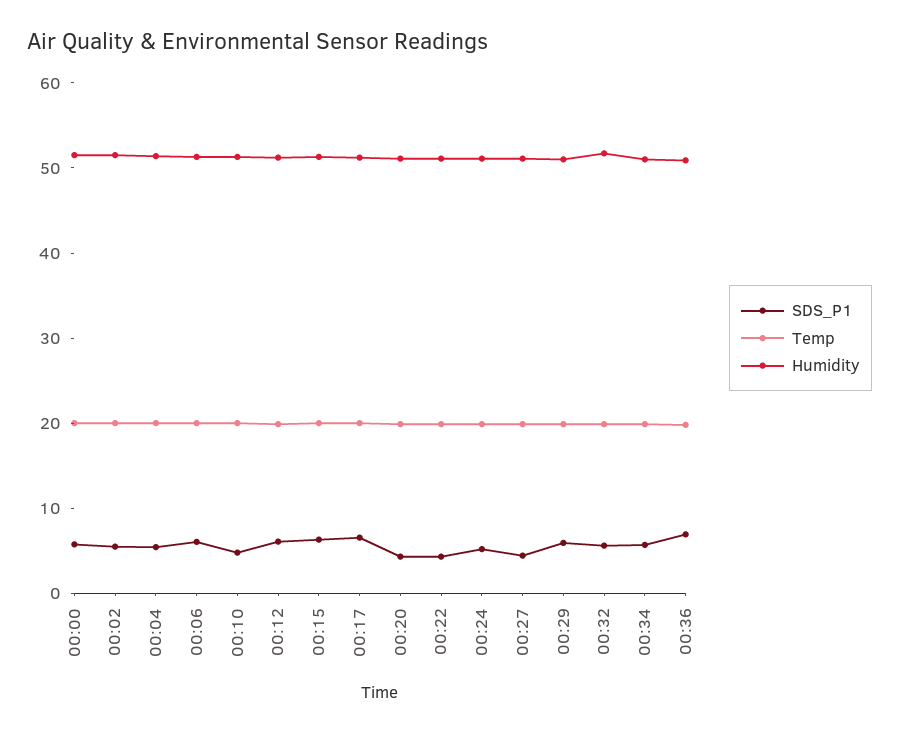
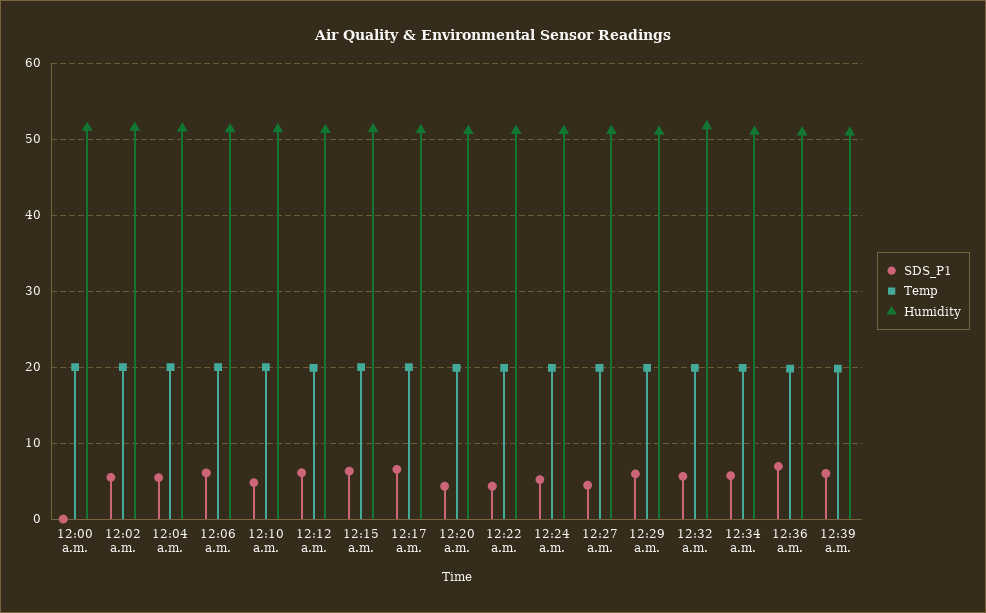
SDS_P1, 00:00: 6 -> 0
SDS_P1, 12:39 a.m.: none -> 6
Temp, 12:39 a.m.: none -> 20
Humidity, 12:39 a.m.: none -> 51

